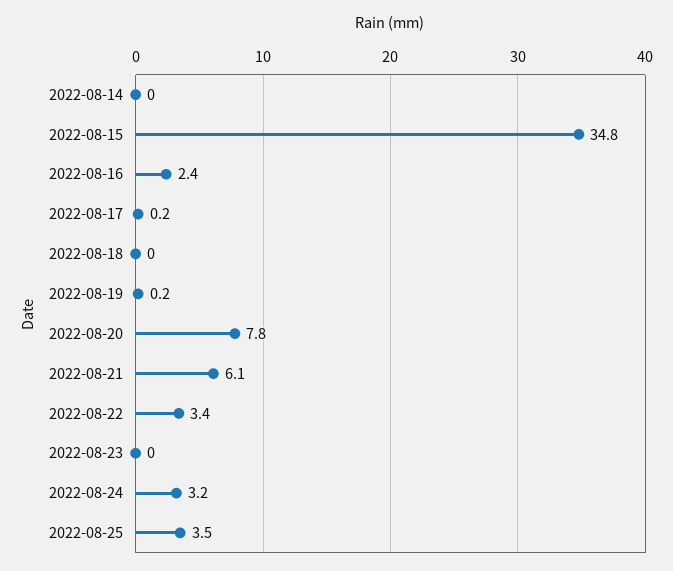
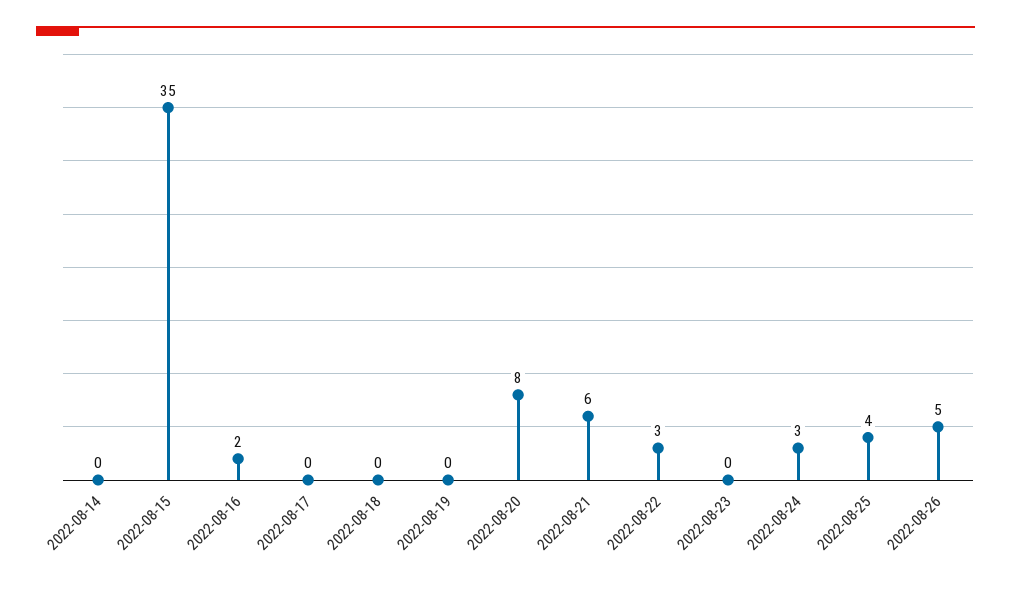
2022-08-26: none -> 5

